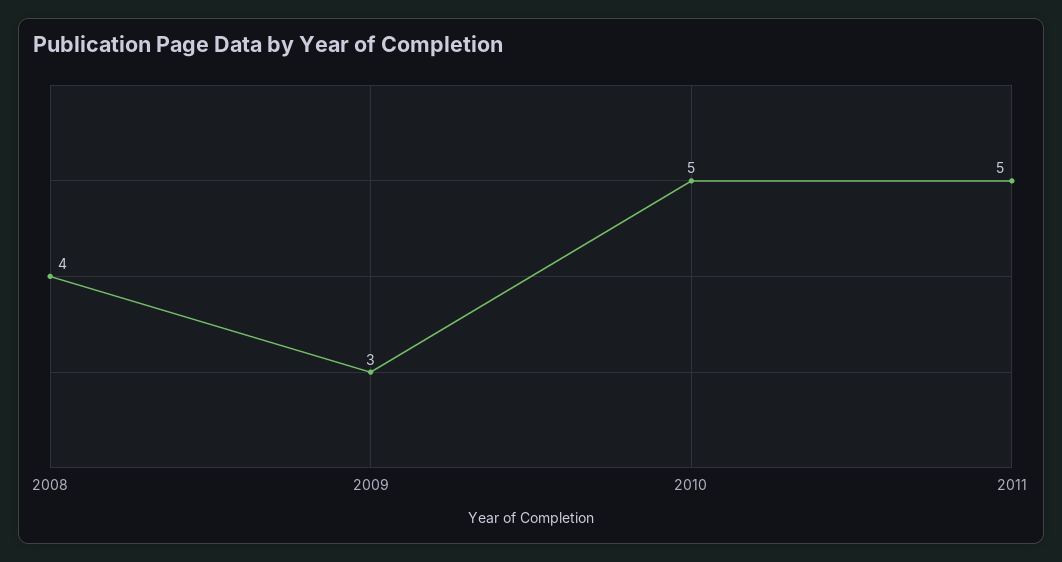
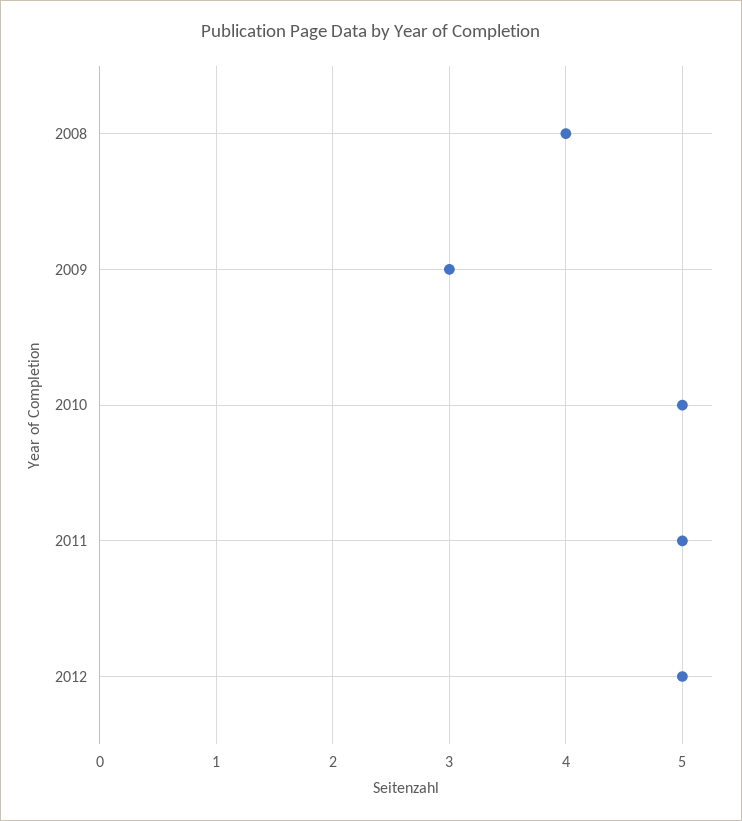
2012: none -> 5

